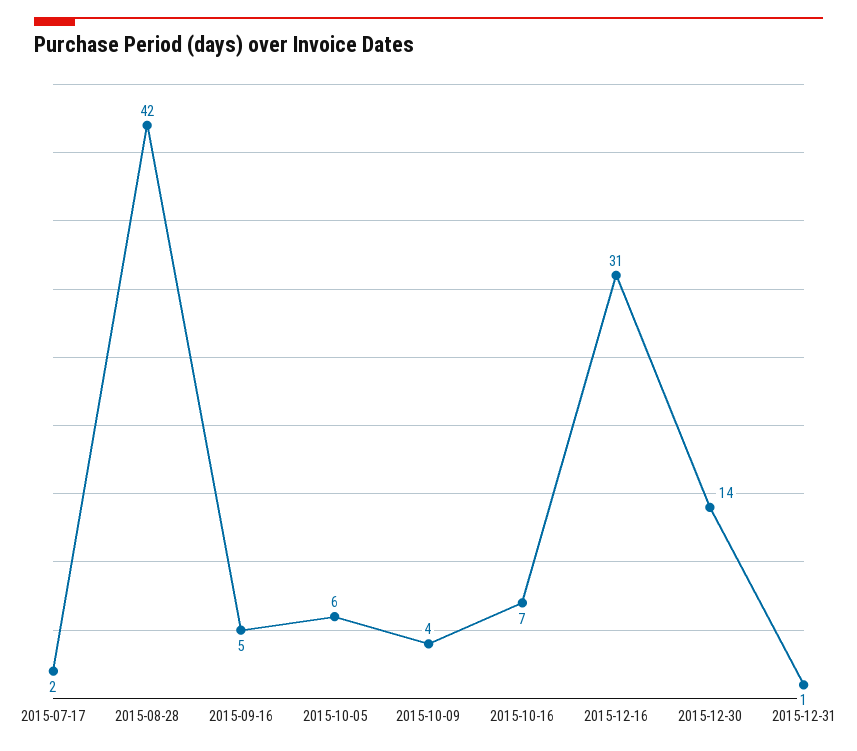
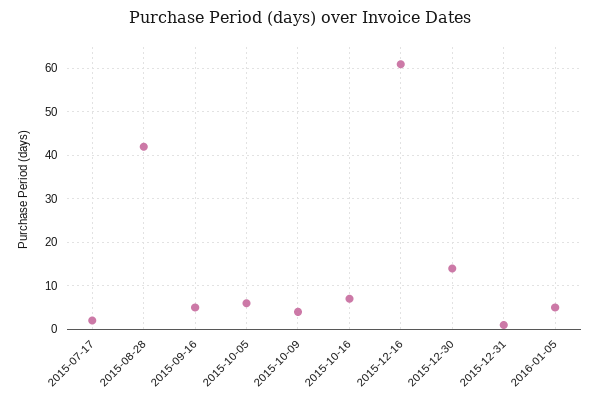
2015-12-16: 31 -> 60
2016-01-05: none -> 5

